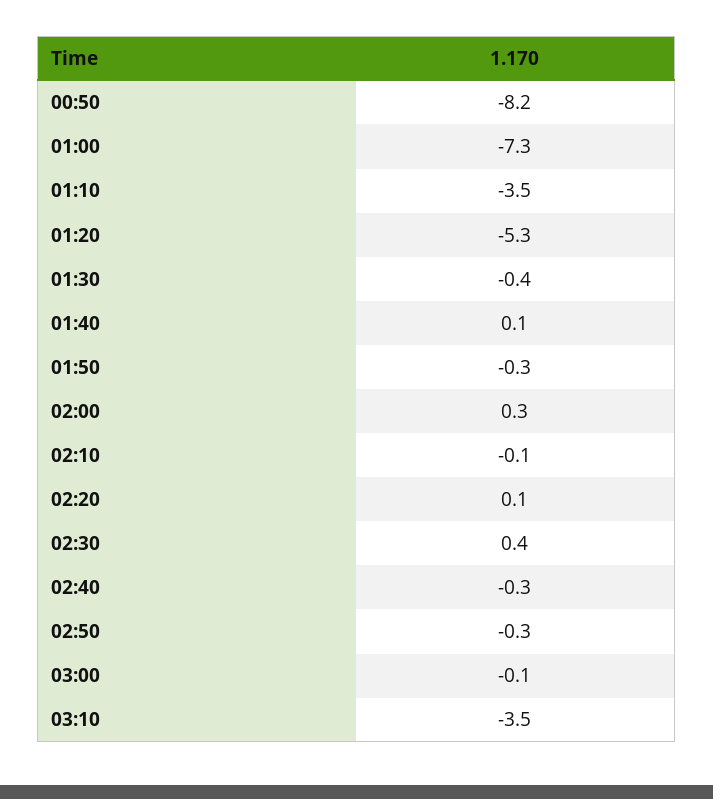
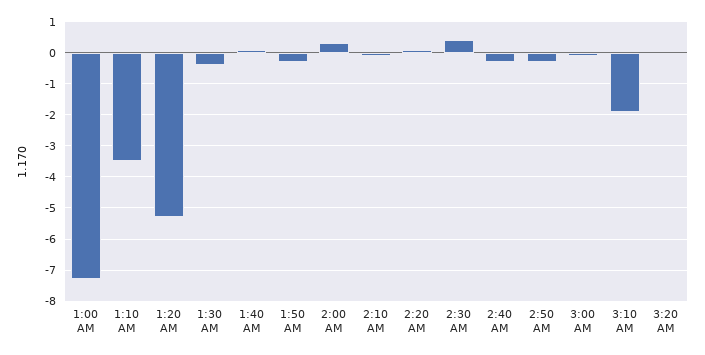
00:50: -8.2 -> none
03:10: -3.5 -> -2
3:20 AM: none -> 0

